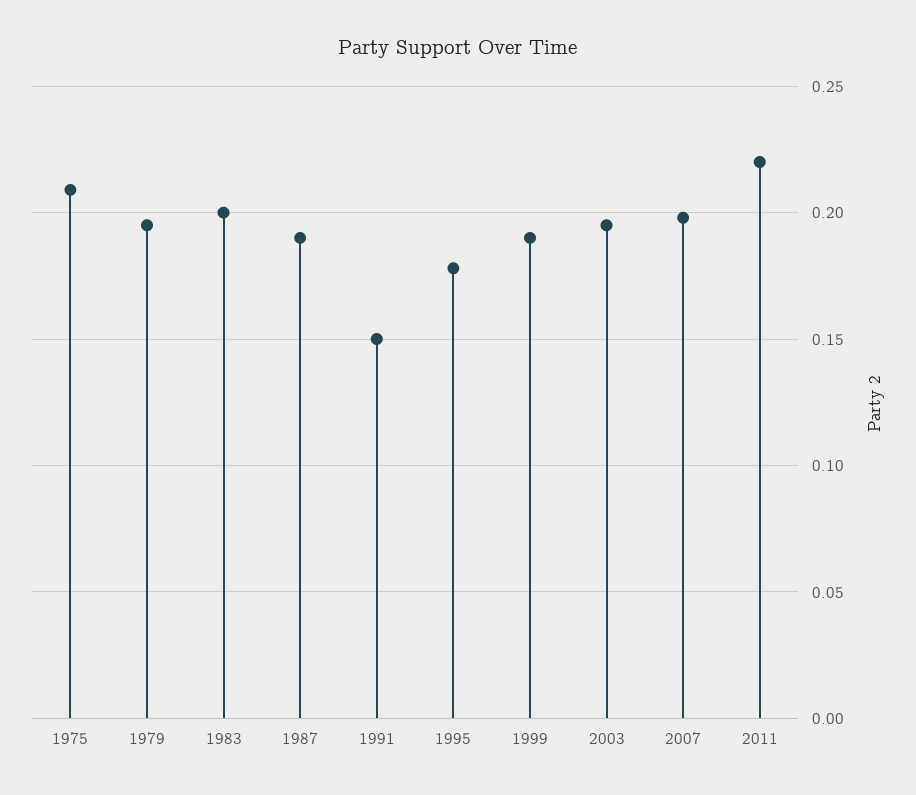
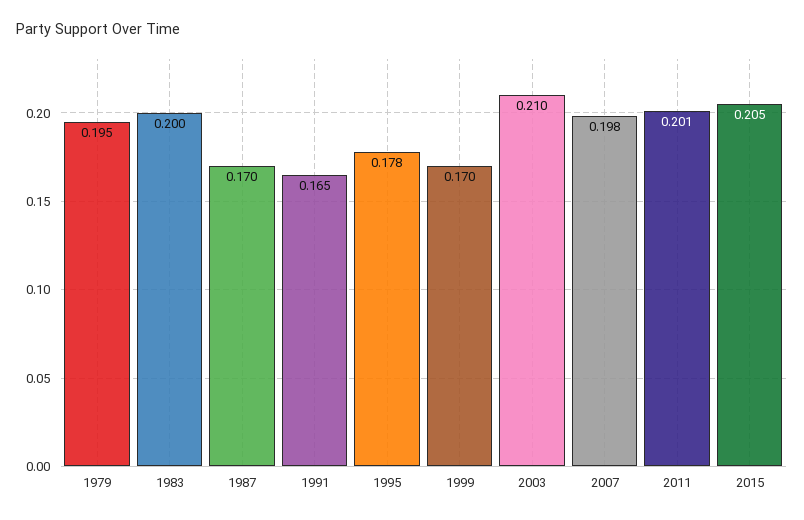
1975: 0.21 -> none
1987: 0.19 -> 0.17
1991: 0.15 -> 0.165
1999: 0.19 -> 0.17
2003: 0.195 -> 0.21
2011: 0.22 -> 0.201
2015: none -> 0.205

